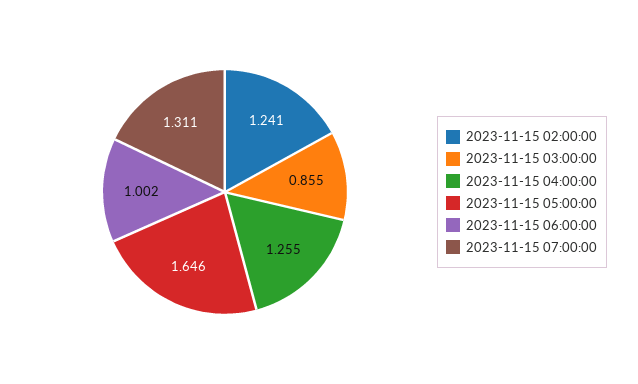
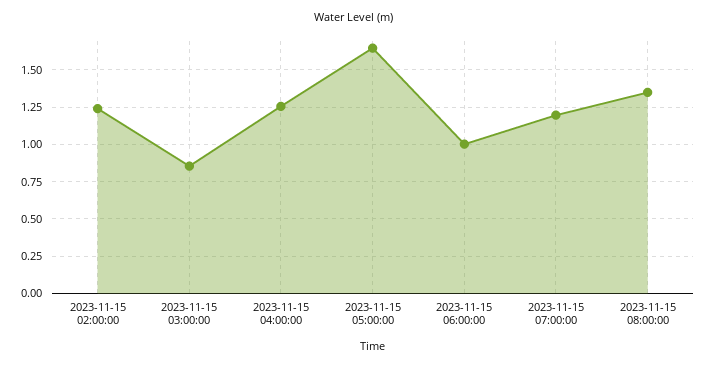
2023-11-15 07:00:00: 1.311 -> 1.2
2023-11-15 08:00:00: none -> 1.35

